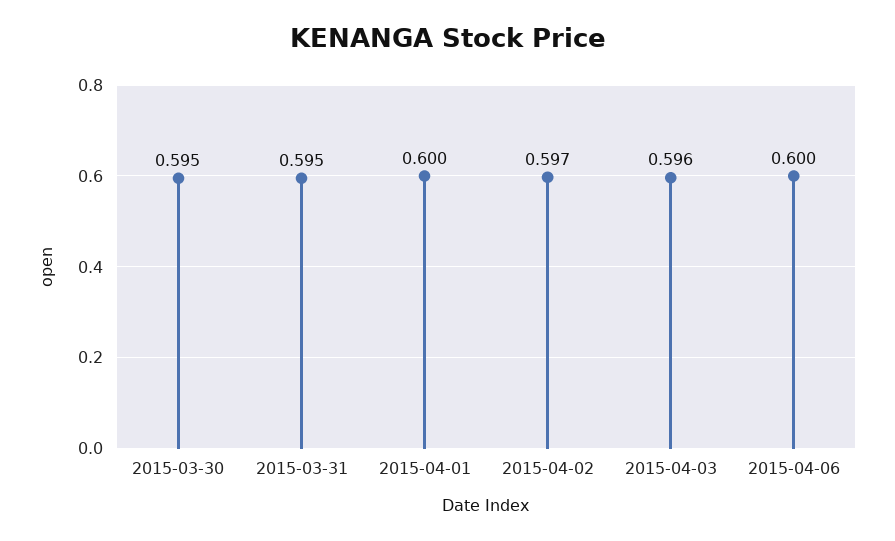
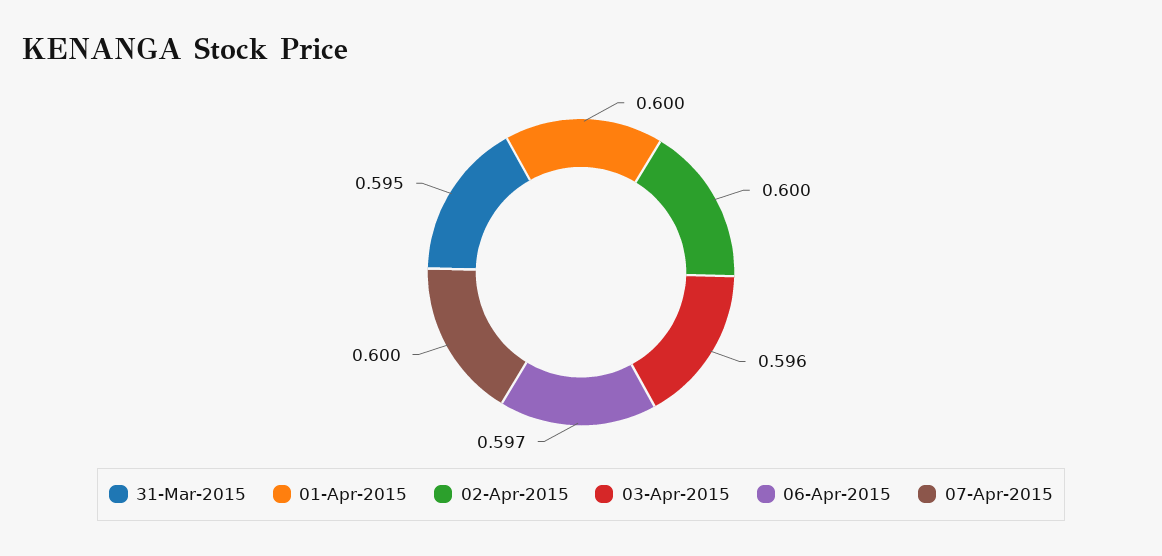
2015-03-30: 0.595 -> none
2015-04-02: 0.597 -> 0.6
2015-04-06: 0.6 -> 0.597
07-Apr-2015: none -> 0.6

